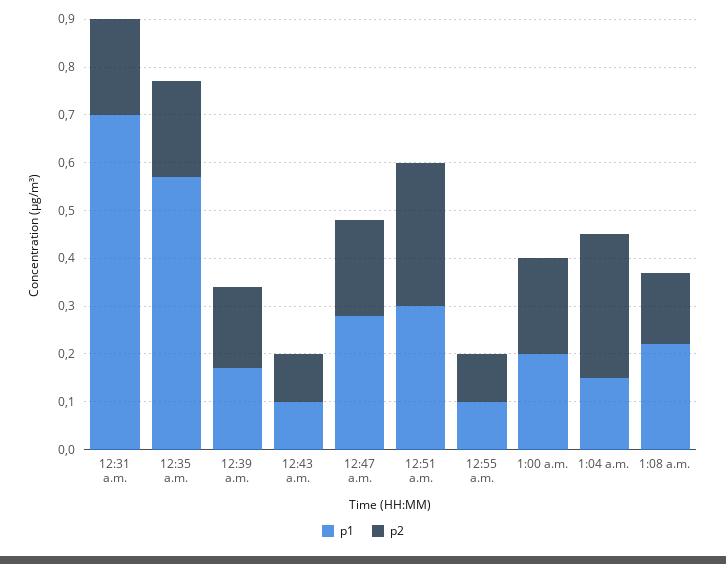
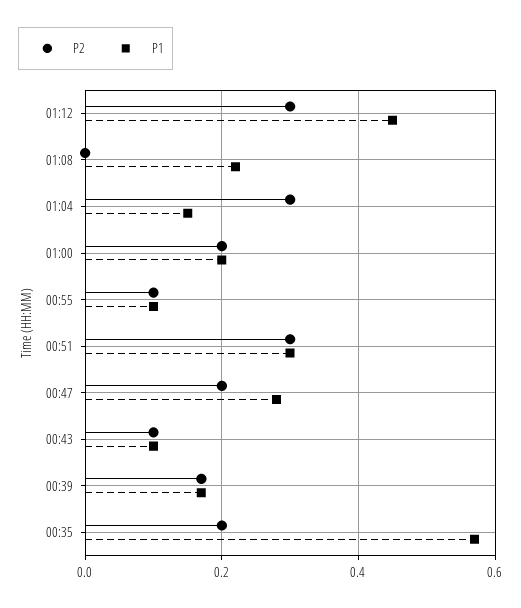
p1, 12:31 a.m.: 0.7 -> none
p2, 12:31 a.m.: 0.2 -> none
p2, 1:08 a.m.: 0.15 -> 0
p2, 01:12: none -> 0.3
p1, 01:12: none -> 0.45

